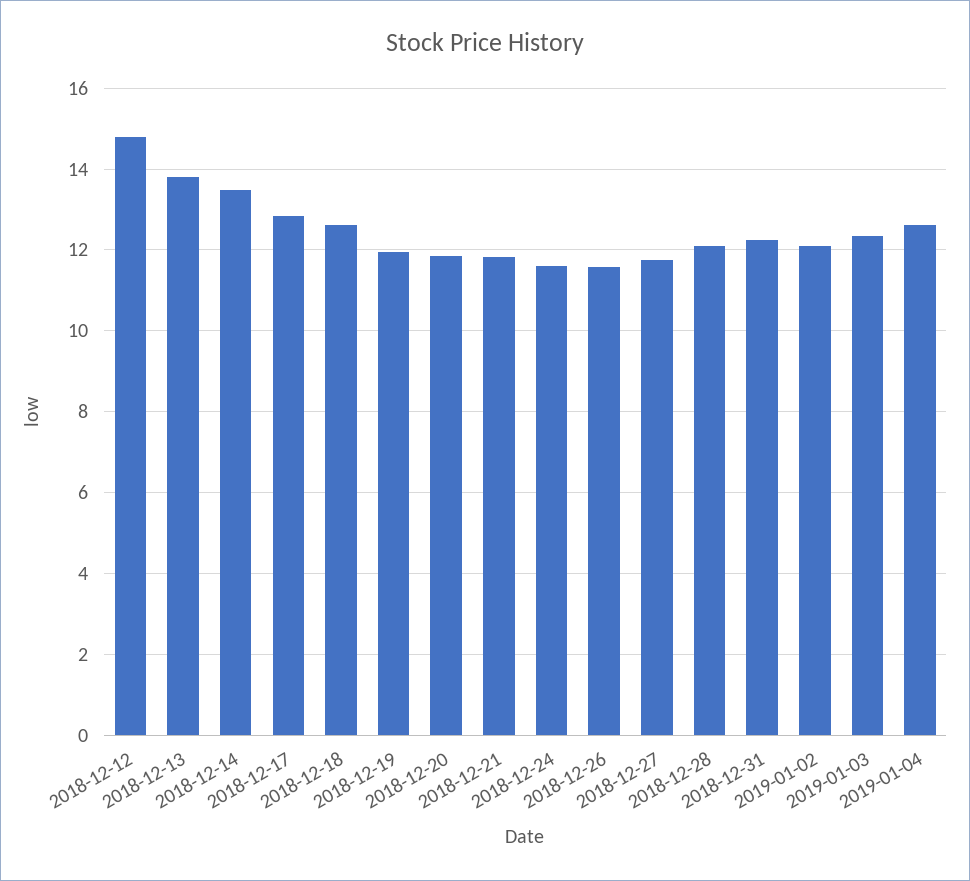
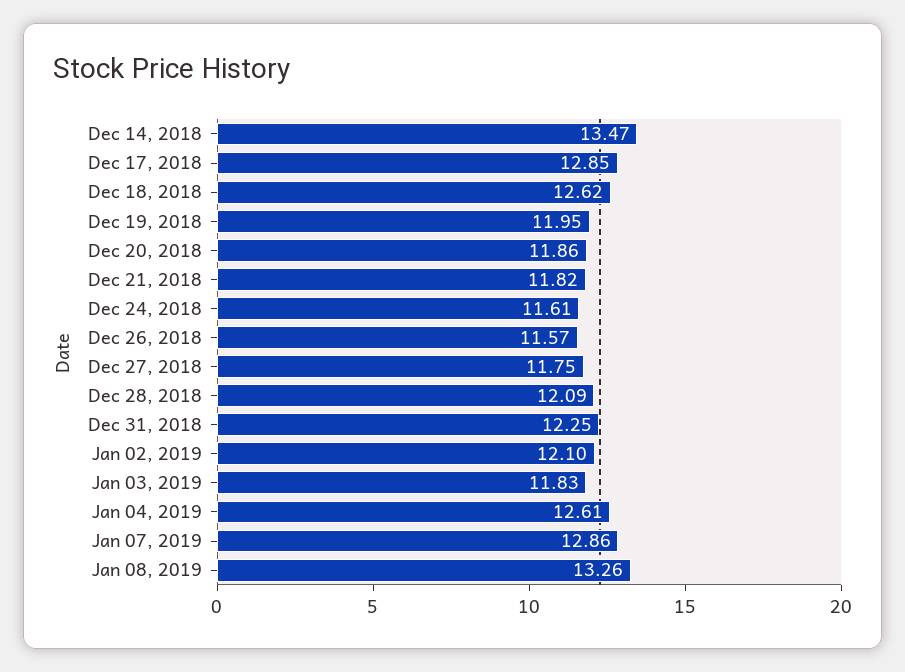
2018-12-12: 14.8 -> none
2018-12-13: 13.8 -> none
2019-01-03: 12.4 -> 11.83
Jan 07, 2019: none -> 12.86
Jan 08, 2019: none -> 13.26

